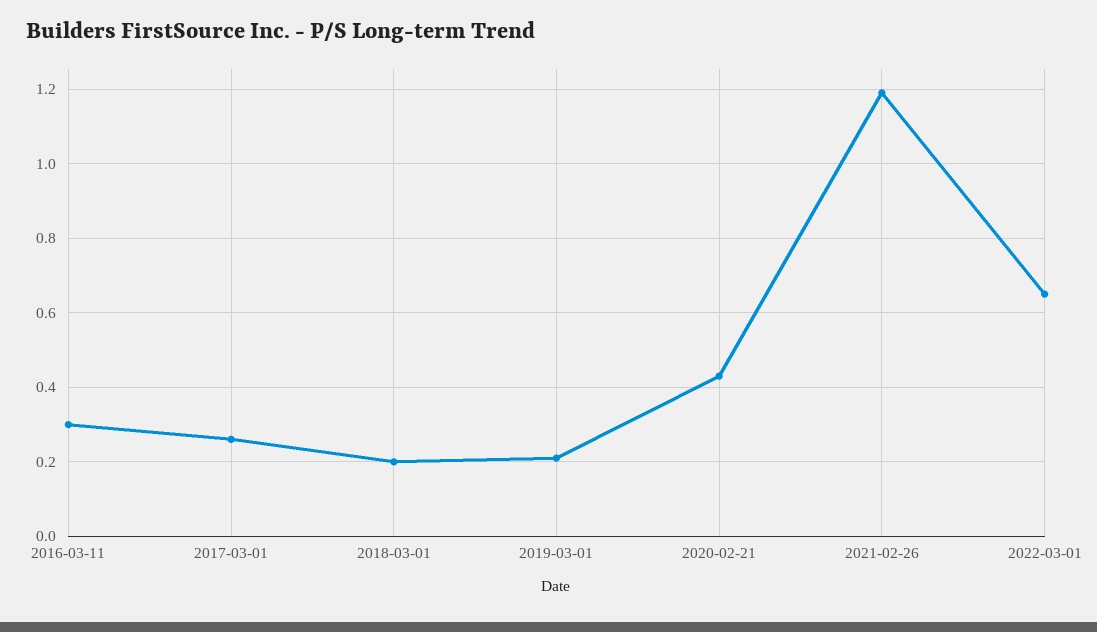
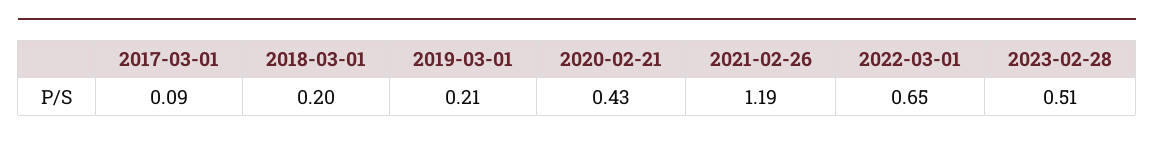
2016-03-11: 0.3 -> none
2017-03-01: 0.25 -> 0.09
2023-02-28: none -> 0.51

